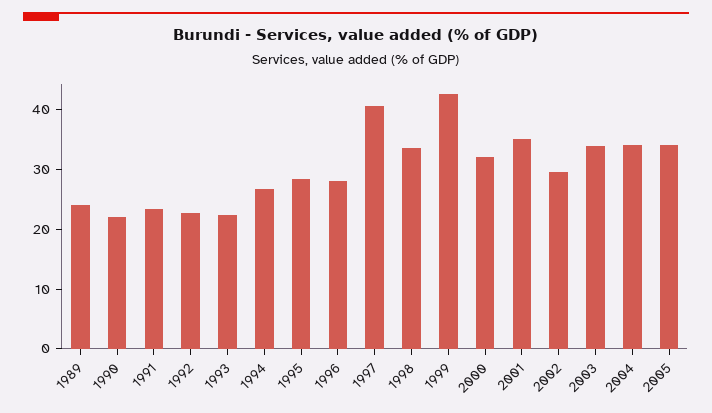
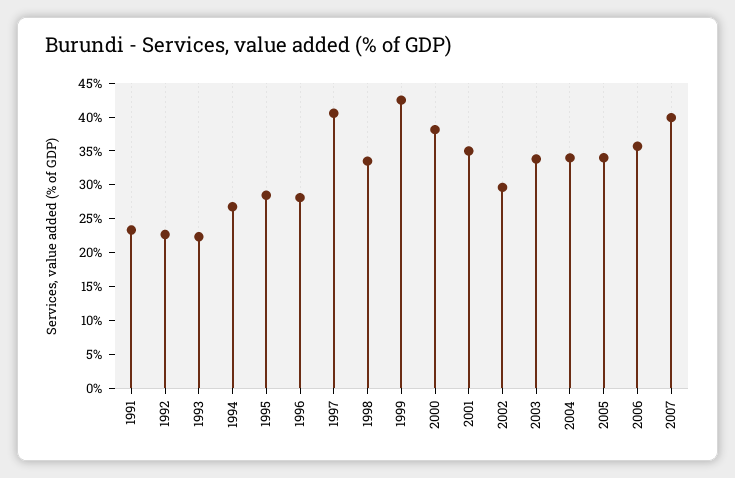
1989: 24 -> none
1990: 22 -> none
2000: 32 -> 37.5
2006: none -> 35
2007: none -> 40

